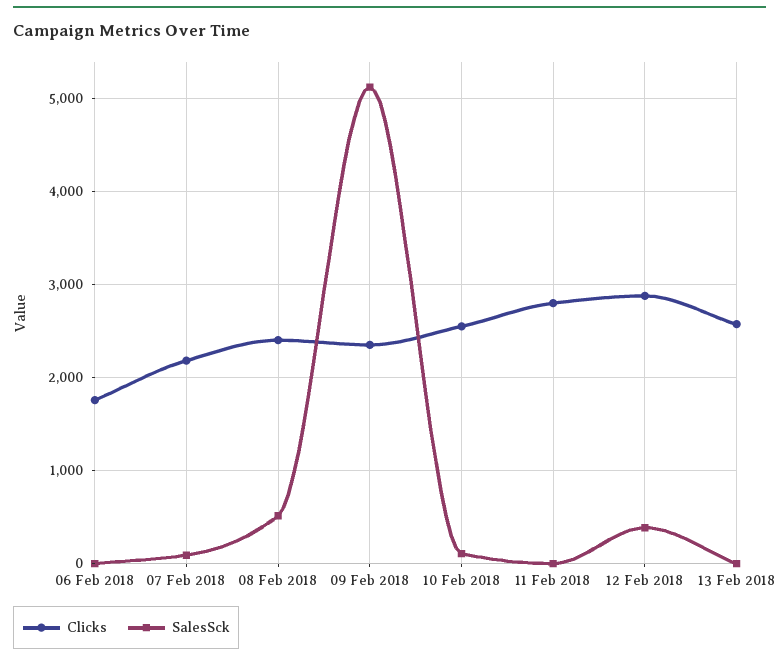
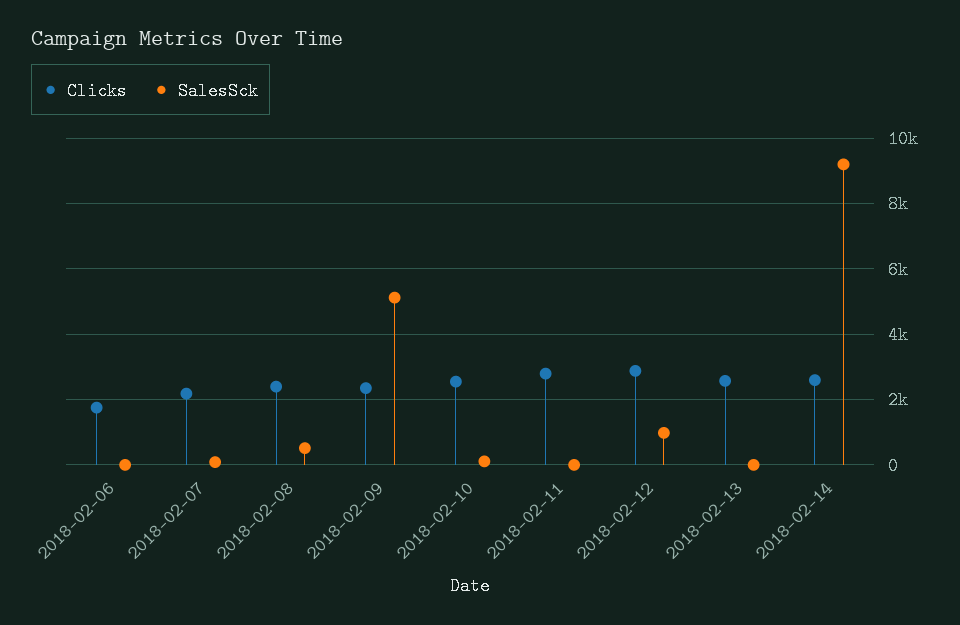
SalesSck, 12 Feb 2018: 400 -> 1000
Clicks, 2018-02-14: none -> 2600
SalesSck, 2018-02-14: none -> 9200

